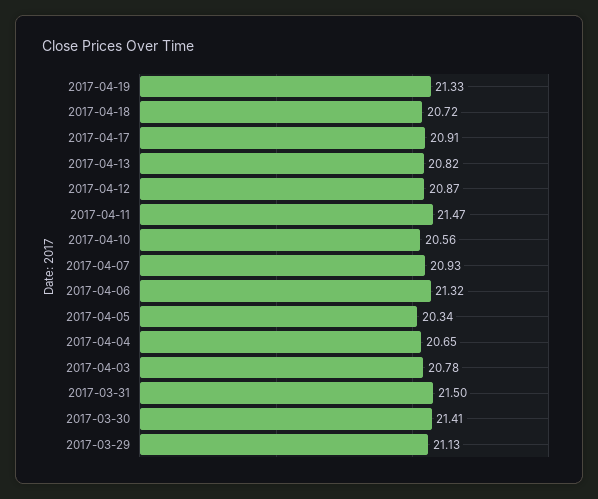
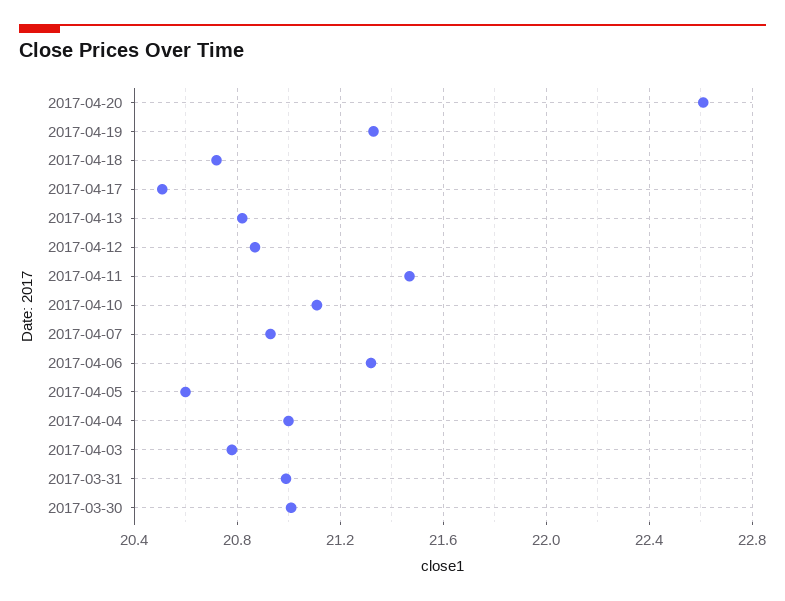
2017-04-17: 20.91 -> 20.5
2017-04-10: 20.56 -> 21.1
2017-04-05: 20.34 -> 20.6
2017-04-04: 20.65 -> 21
2017-03-31: 21.5 -> 21
2017-03-30: 21.41 -> 21
2017-03-29: 21.13 -> none
2017-04-20: none -> 22.6

